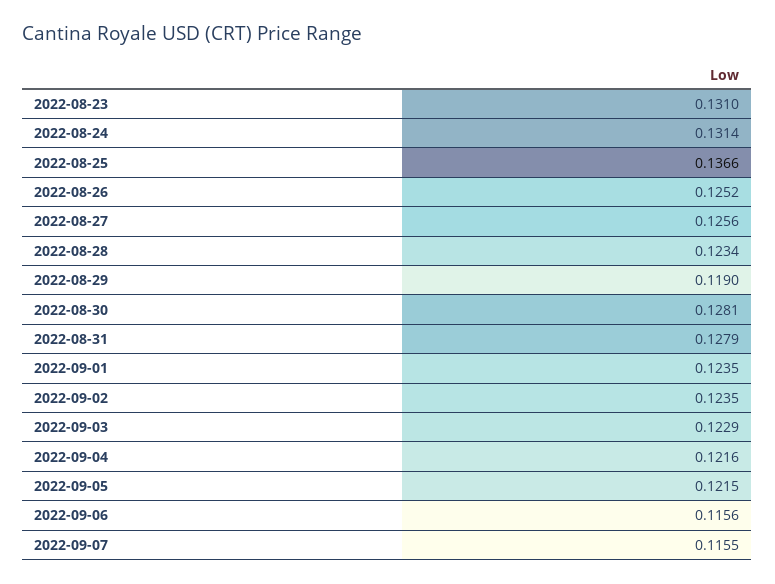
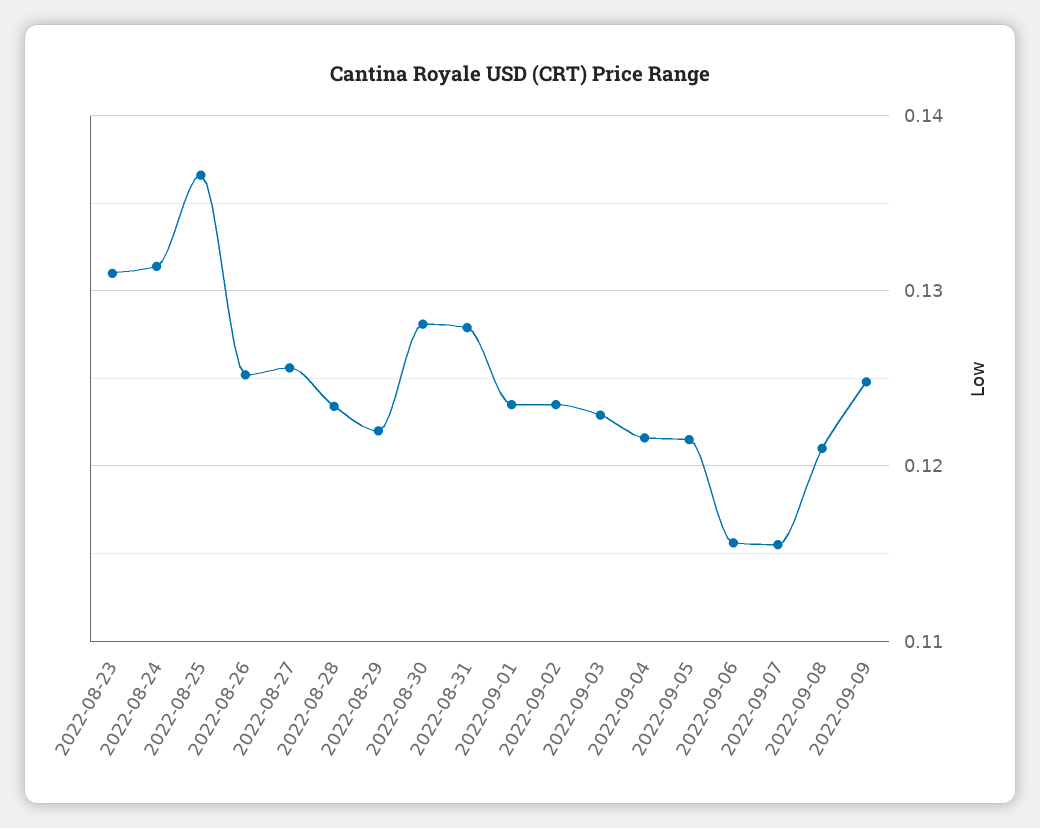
2022-08-29: 0.119 -> 0.122
2022-09-08: none -> 0.121
2022-09-09: none -> 0.125

